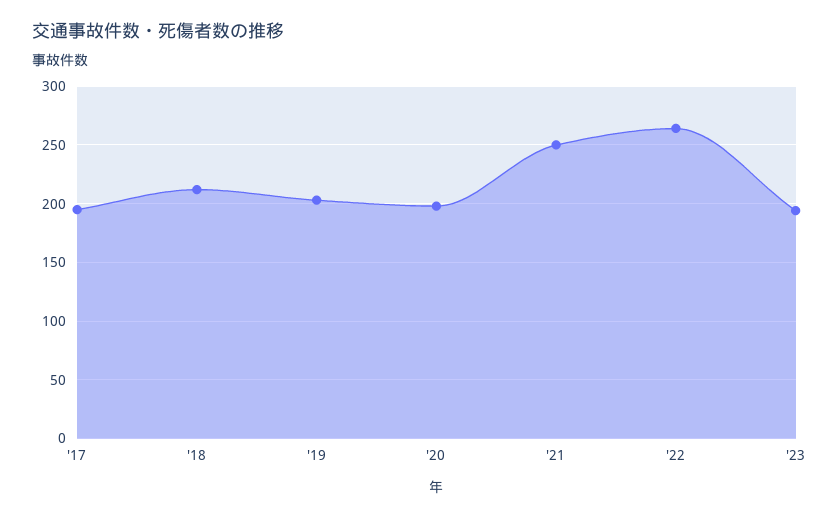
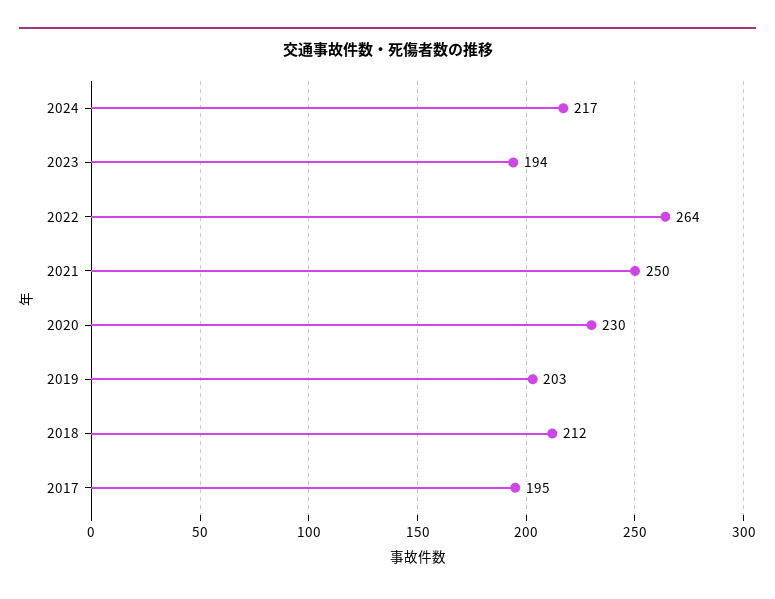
'20: 200 -> 230
2024: none -> 217

